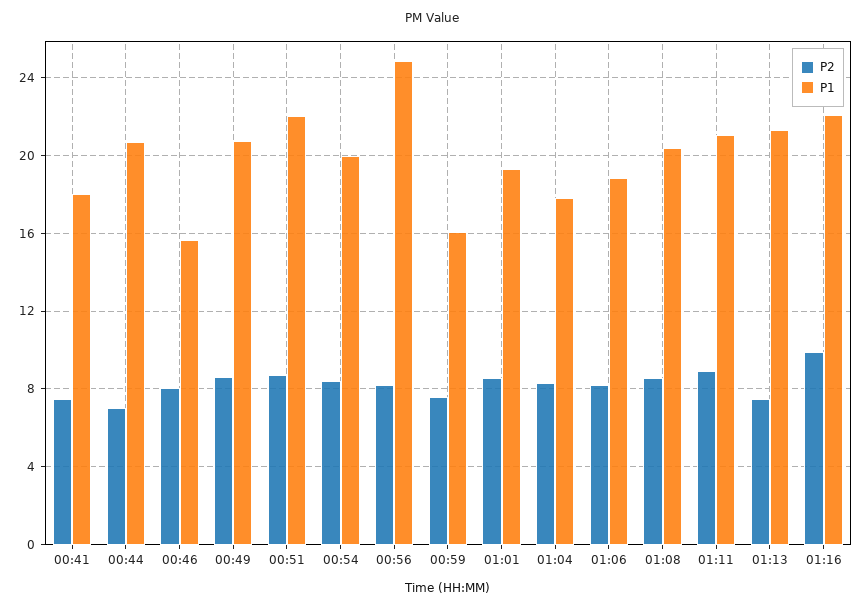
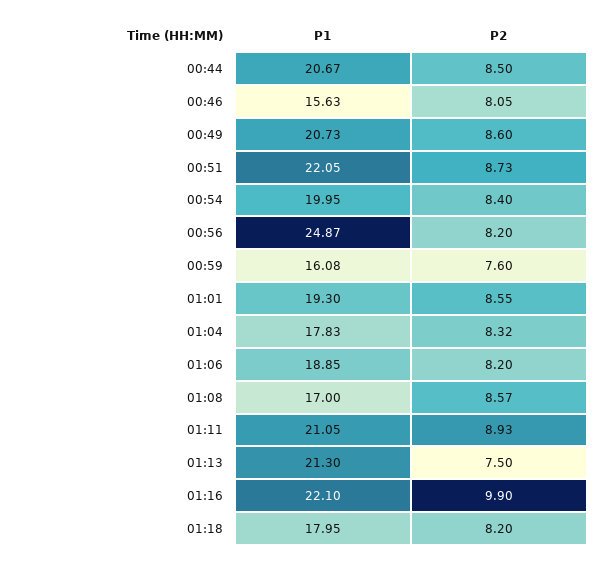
P2, 00:41: 7.5 -> none
P1, 00:41: 18 -> none
P2, 00:44: 7 -> 8.5
P1, 01:08: 20.5 -> 17
P1, 01:18: none -> 17.95
P2, 01:18: none -> 8.2

